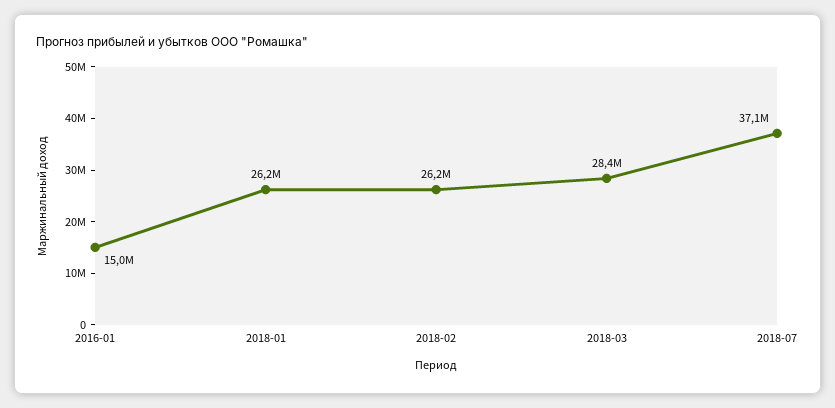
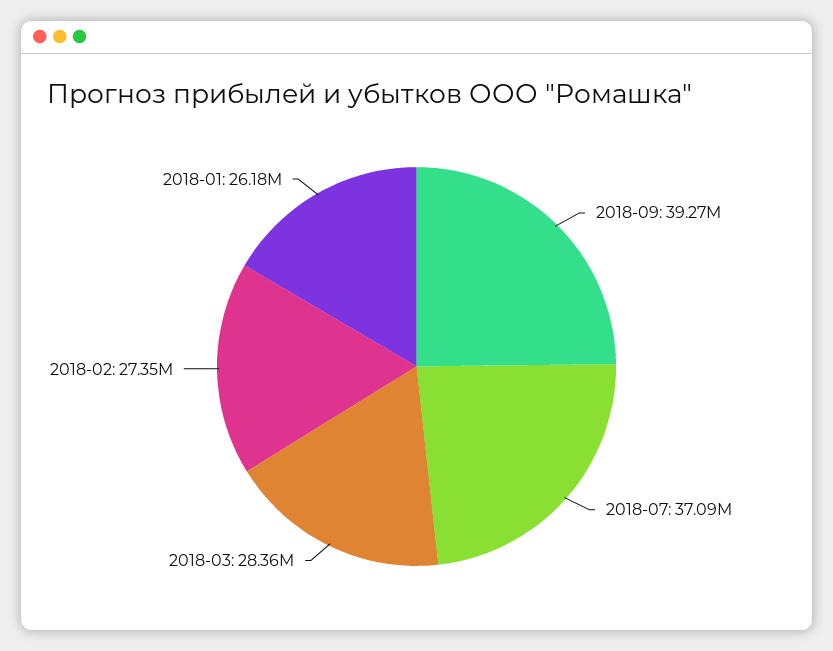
2016-01: 15000000 -> none
2018-02: 26200000 -> 27350000
2018-09: none -> 39270000

